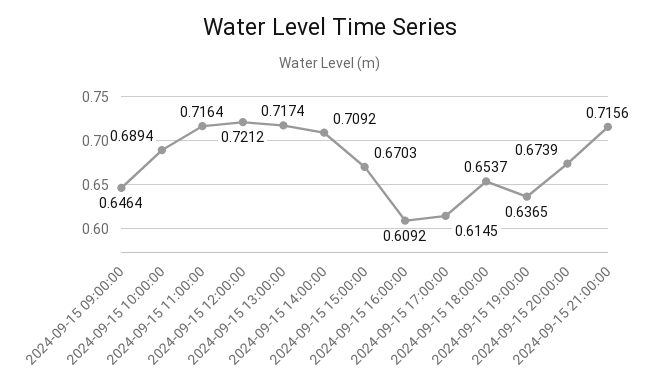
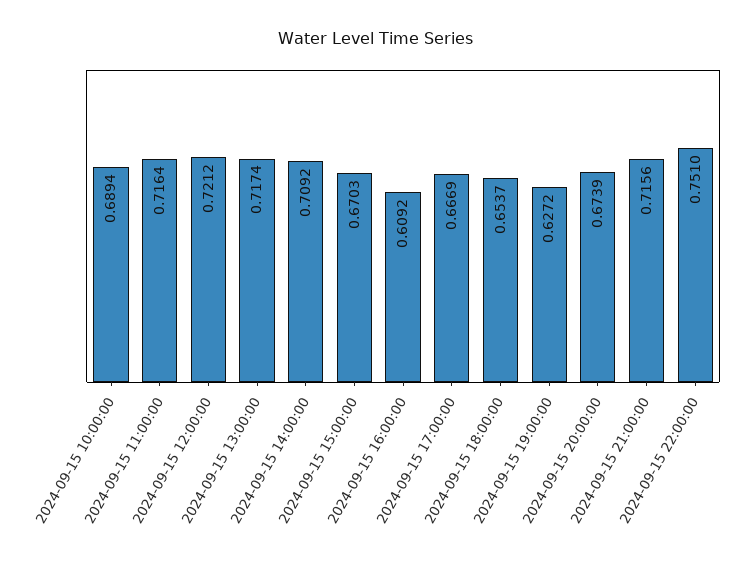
2024-09-15 09:00:00: 0.6464 -> none
2024-09-15 17:00:00: 0.6145 -> 0.6669
2024-09-15 19:00:00: 0.6365 -> 0.6272
2024-09-15 22:00:00: none -> 0.751

